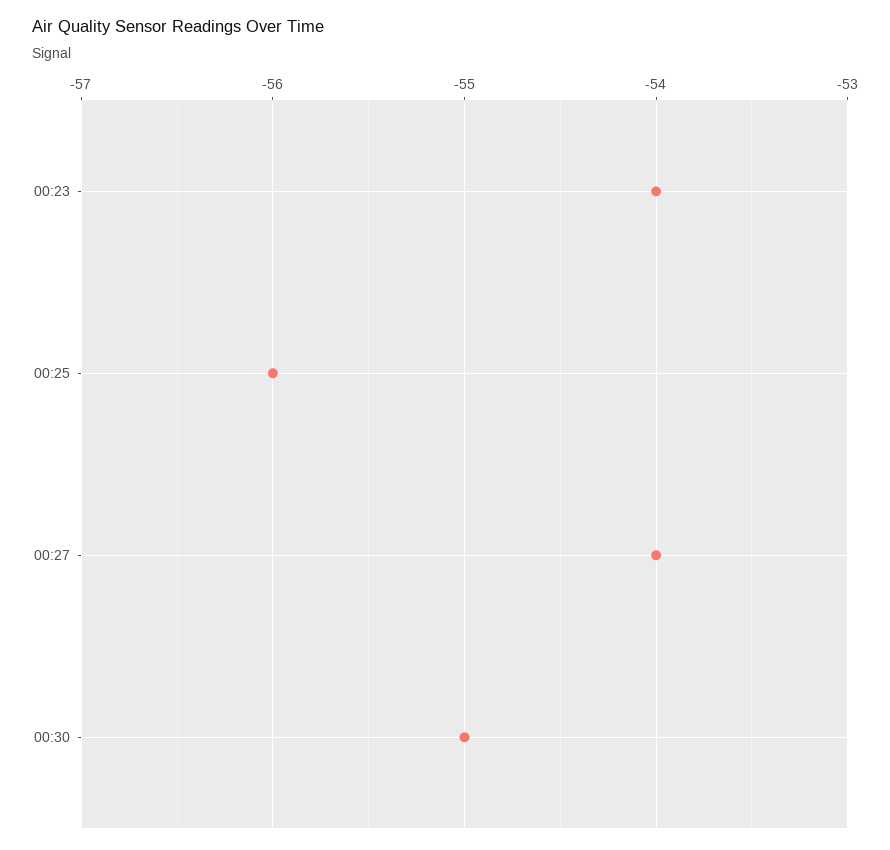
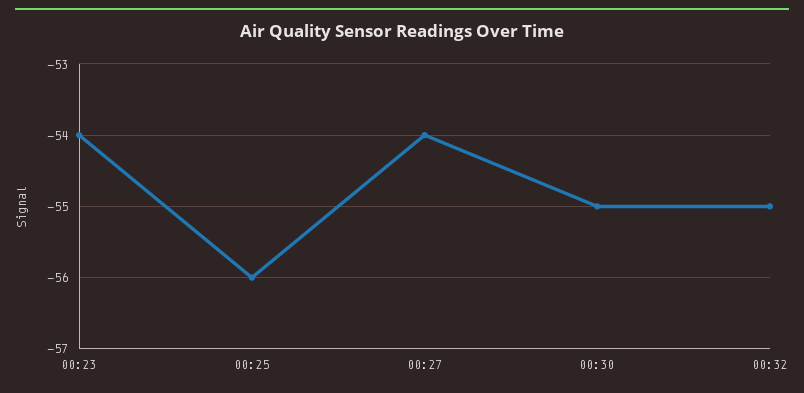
00:32: none -> -55

